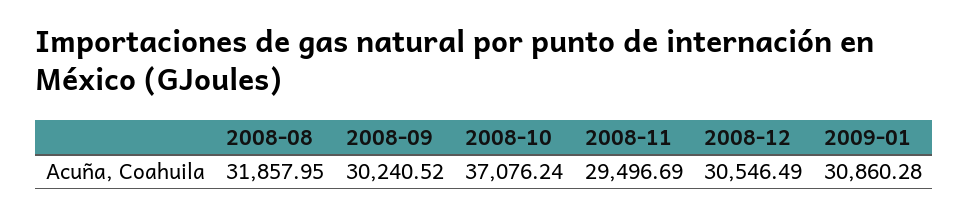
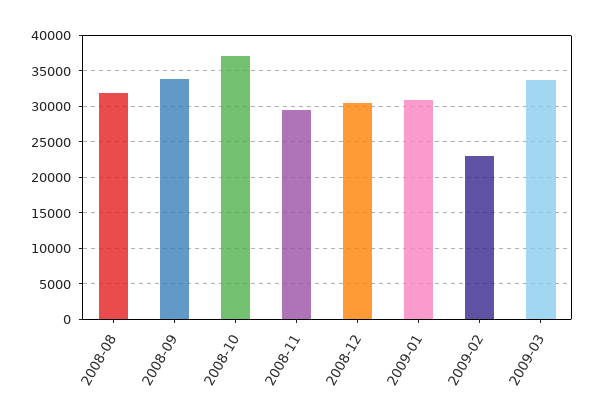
2008-09: 30240.52 -> 34000
2009-02: none -> 23000
2009-03: none -> 34000

